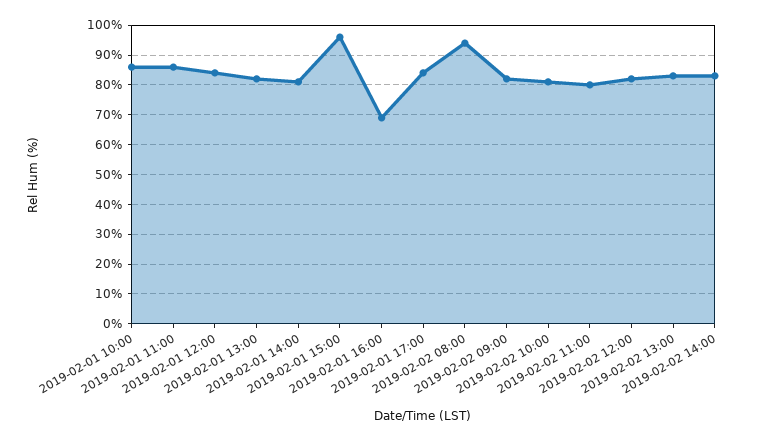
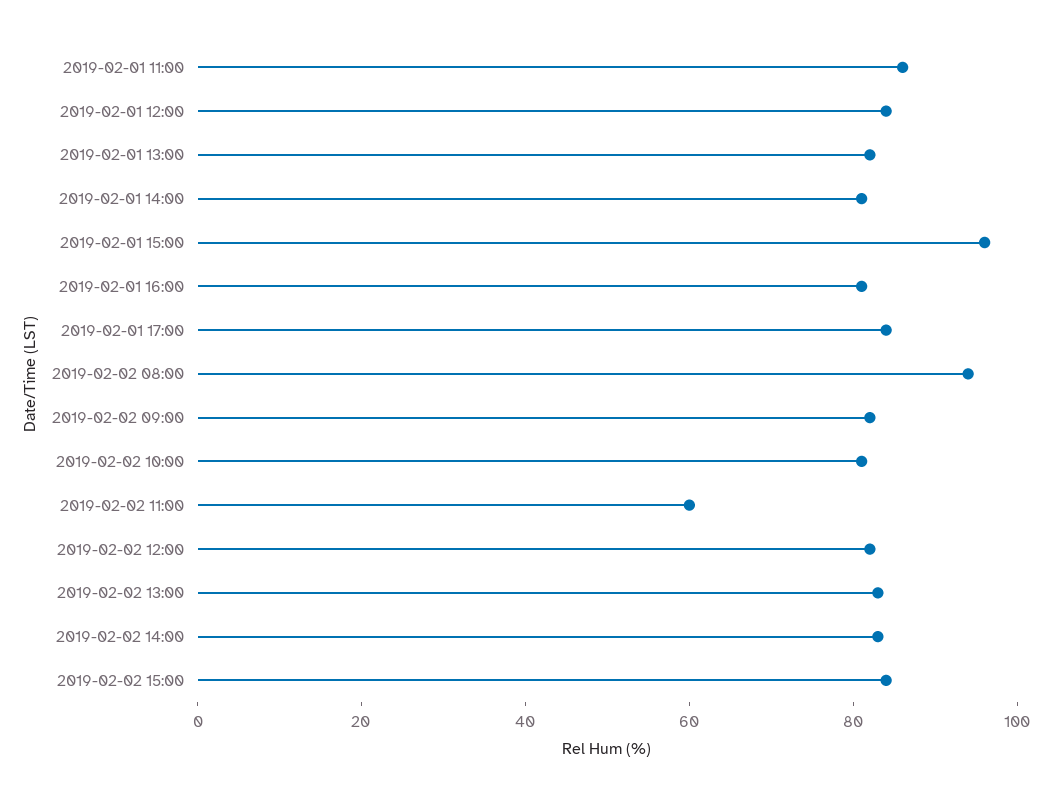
2019-02-01 10:00: 85 -> none
2019-02-01 16:00: 70 -> 80
2019-02-02 11:00: 80 -> 60
2019-02-02 15:00: none -> 85

